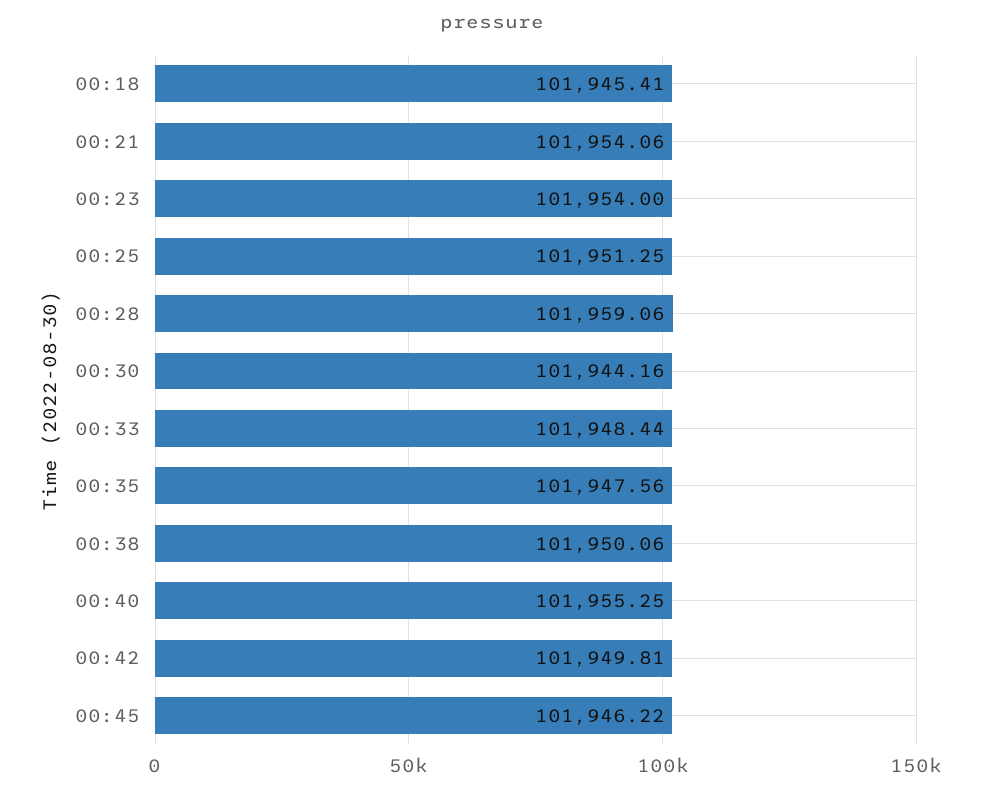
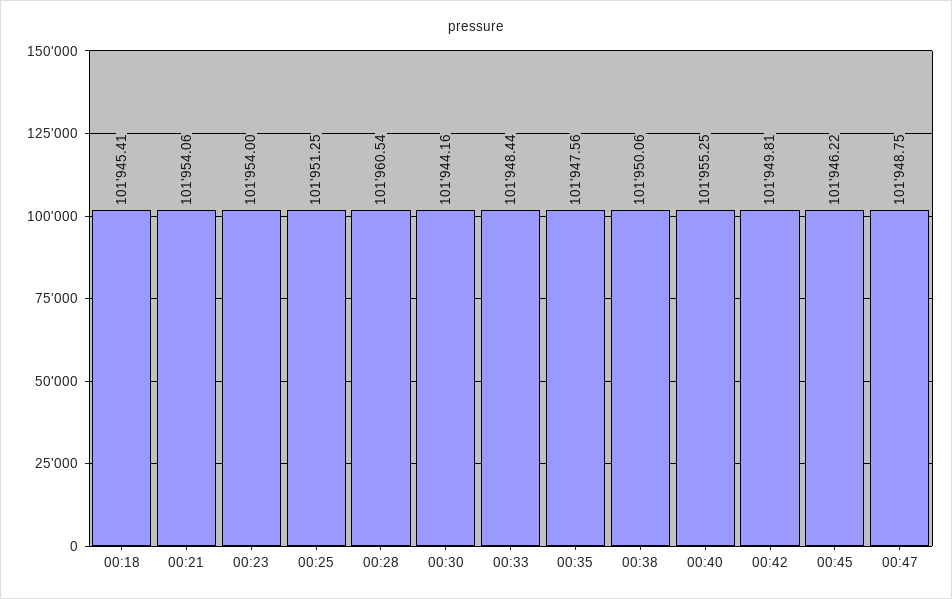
00:28: 101959.06 -> 101960.54
00:47: none -> 101948.75

